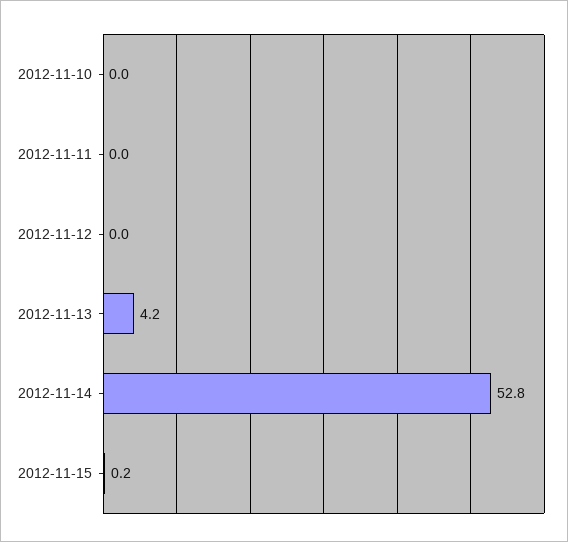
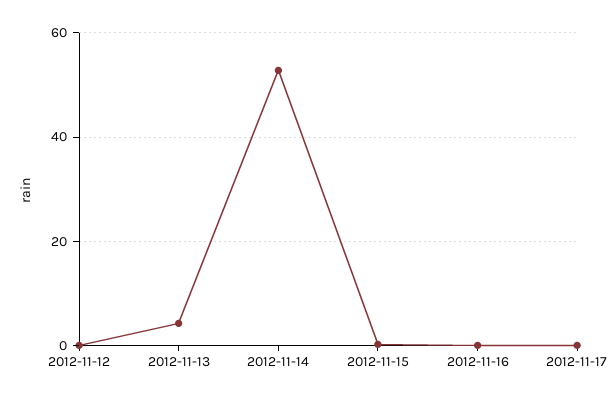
2012-11-10: 0 -> none
2012-11-11: 0 -> none
2012-11-16: none -> 0
2012-11-17: none -> 0

